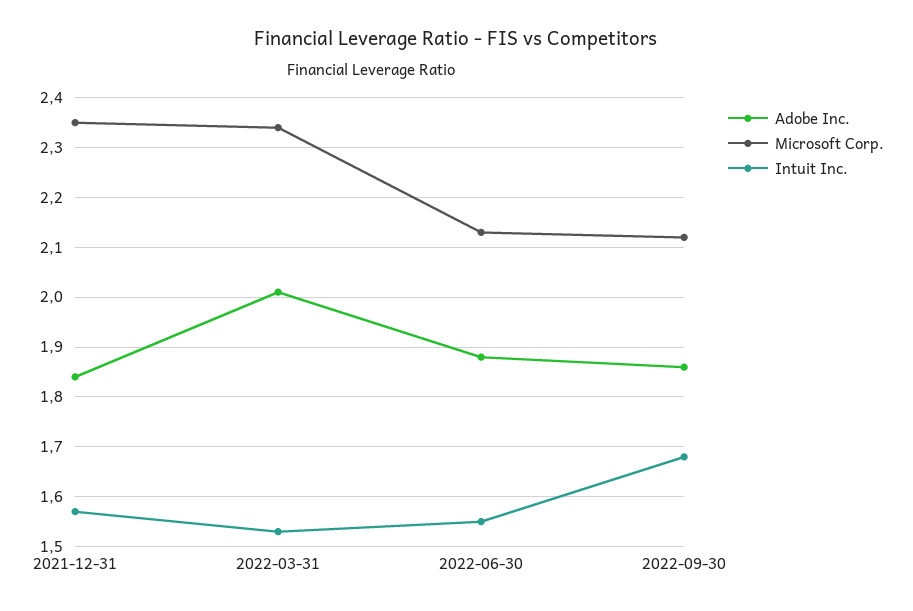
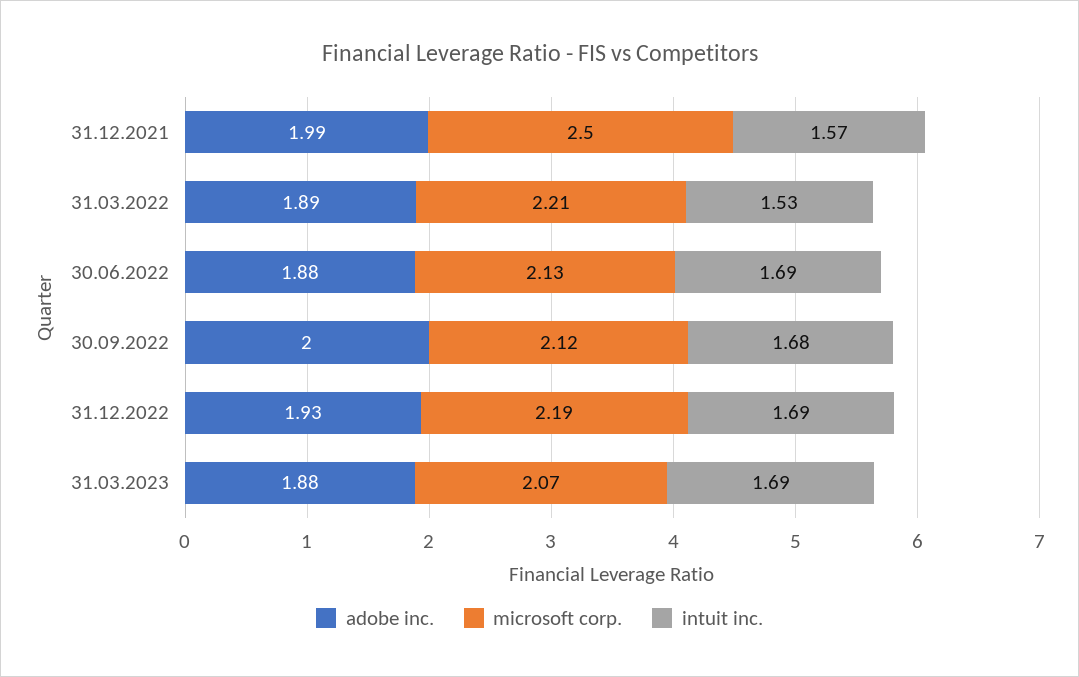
Adobe Inc., 2021-12-31: 1.85 -> 1.99
Microsoft Corp., 2021-12-31: 2.35 -> 2.5
Adobe Inc., 2022-03-31: 2 -> 1.89
Microsoft Corp., 2022-03-31: 2.35 -> 2.21
Intuit Inc., 2022-06-30: 1.55 -> 1.69
Adobe Inc., 2022-09-30: 1.85 -> 2
Adobe Inc., 31.12.2022: none -> 1.93
Microsoft Corp., 31.12.2022: none -> 2.19
Intuit Inc., 31.12.2022: none -> 1.69
Adobe Inc., 31.03.2023: none -> 1.88
Microsoft Corp., 31.03.2023: none -> 2.07
Intuit Inc., 31.03.2023: none -> 1.69

